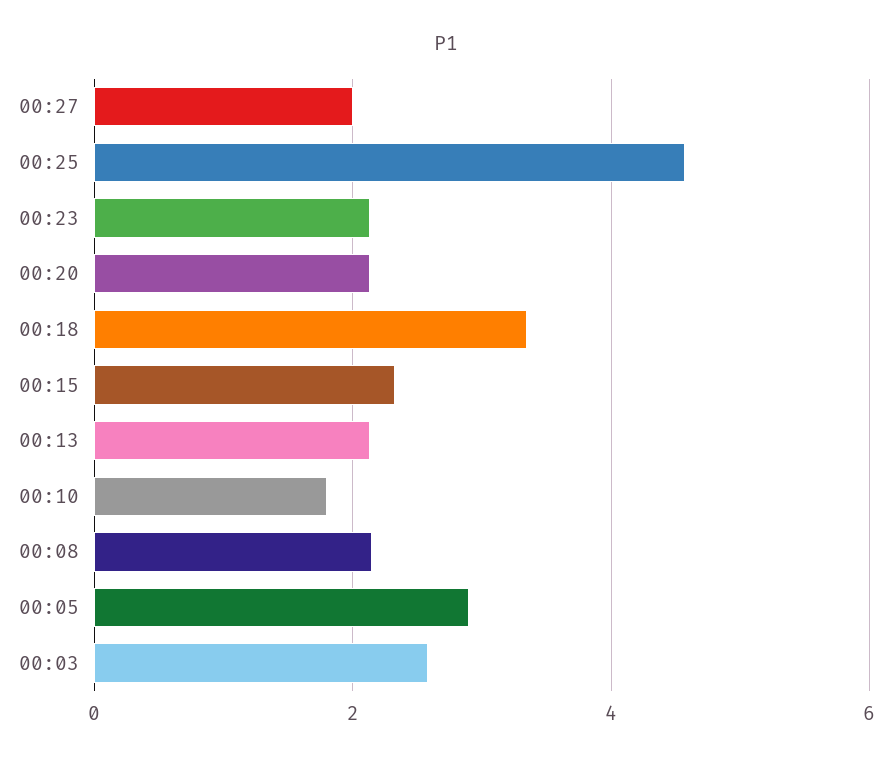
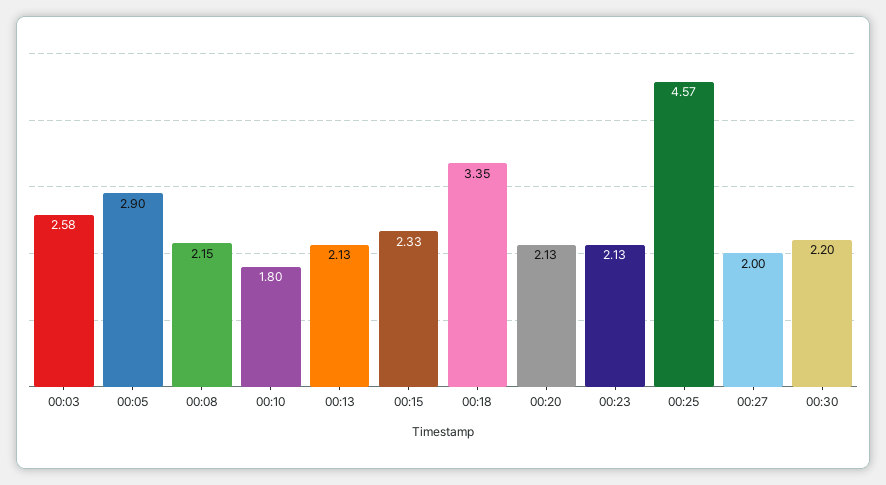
00:30: none -> 2.2

